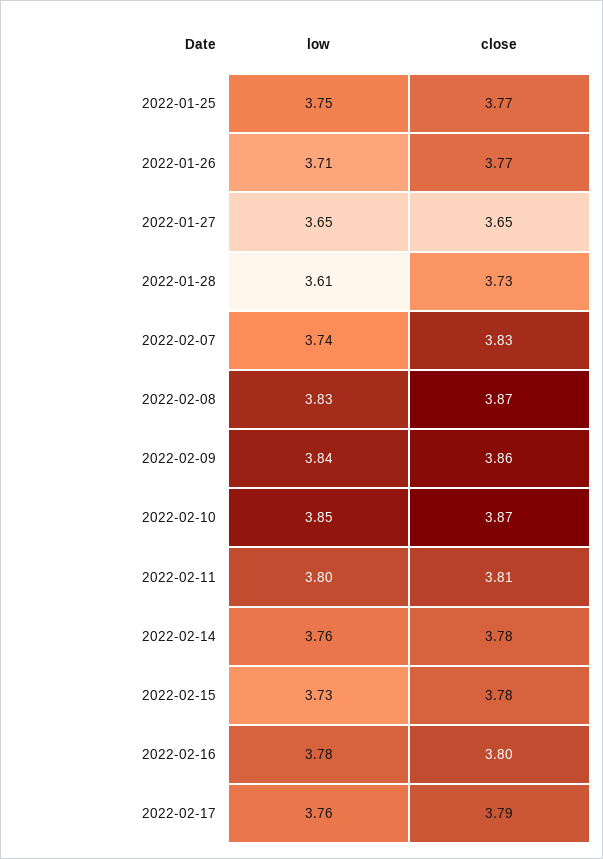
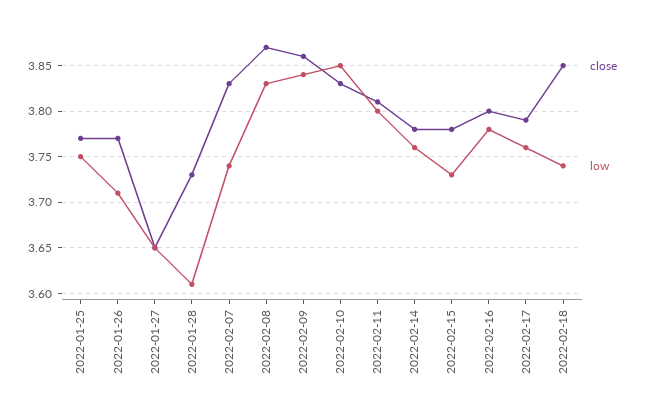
close, 2022-02-10: 3.87 -> 3.83
close, 2022-02-18: none -> 3.85
low, 2022-02-18: none -> 3.74

